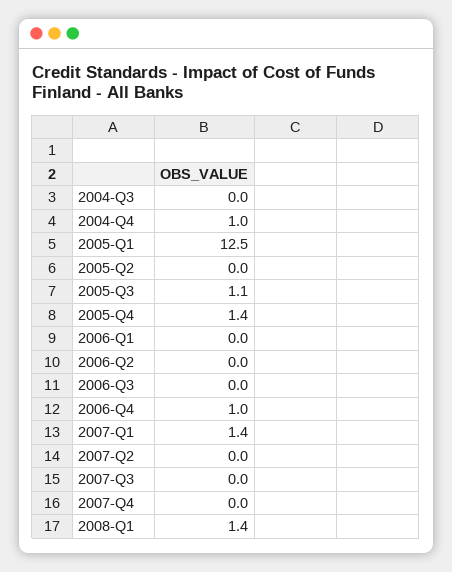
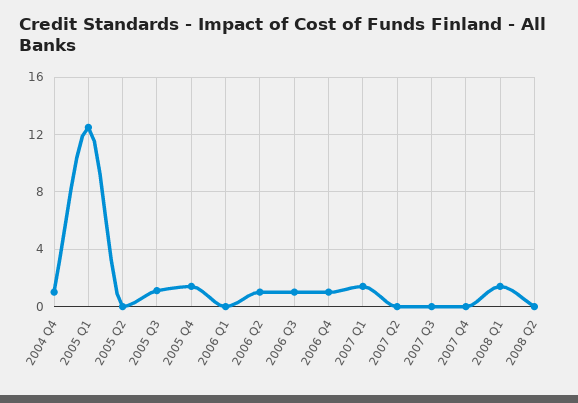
2004-Q3: 0 -> none
2006-Q2: 0 -> 1
2006-Q3: 0 -> 1
2008 Q2: none -> 0

